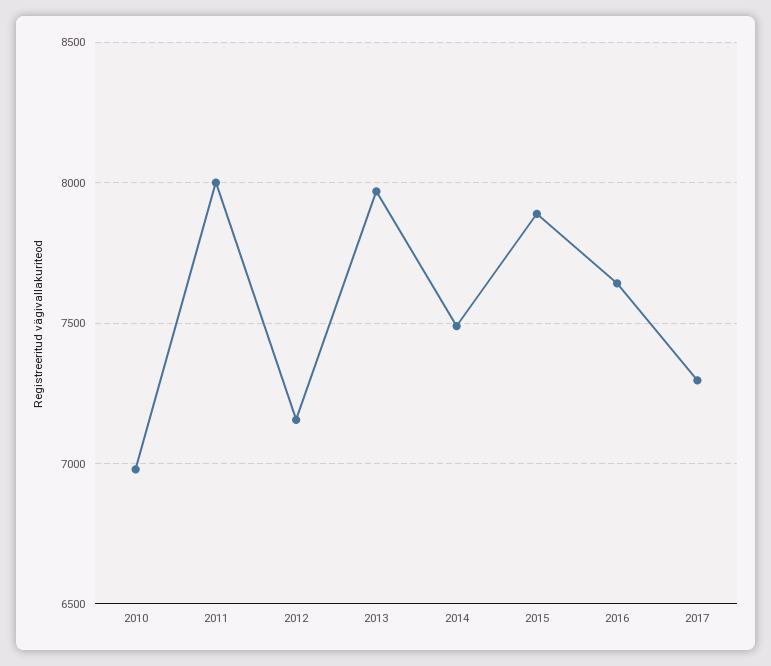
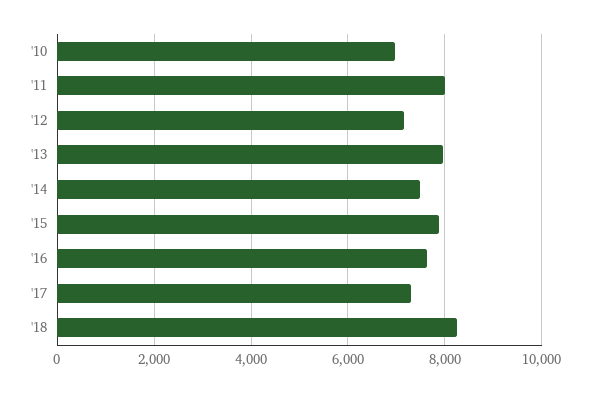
'18: none -> 8200

